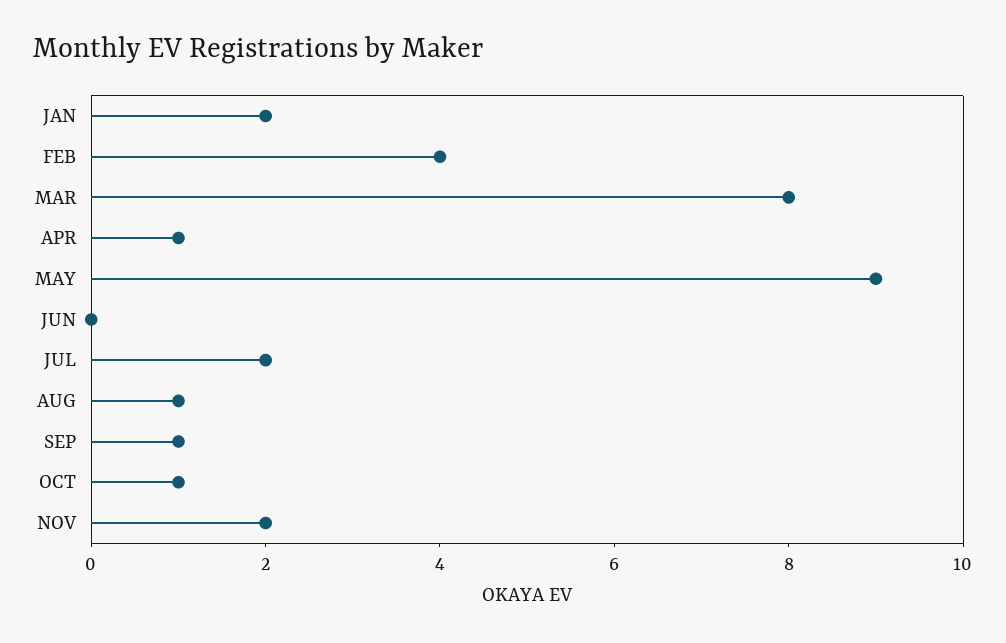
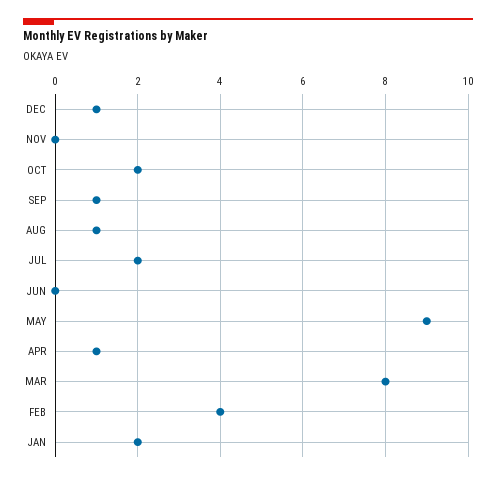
OCT: 1 -> 2
NOV: 2 -> 0
DEC: none -> 1

